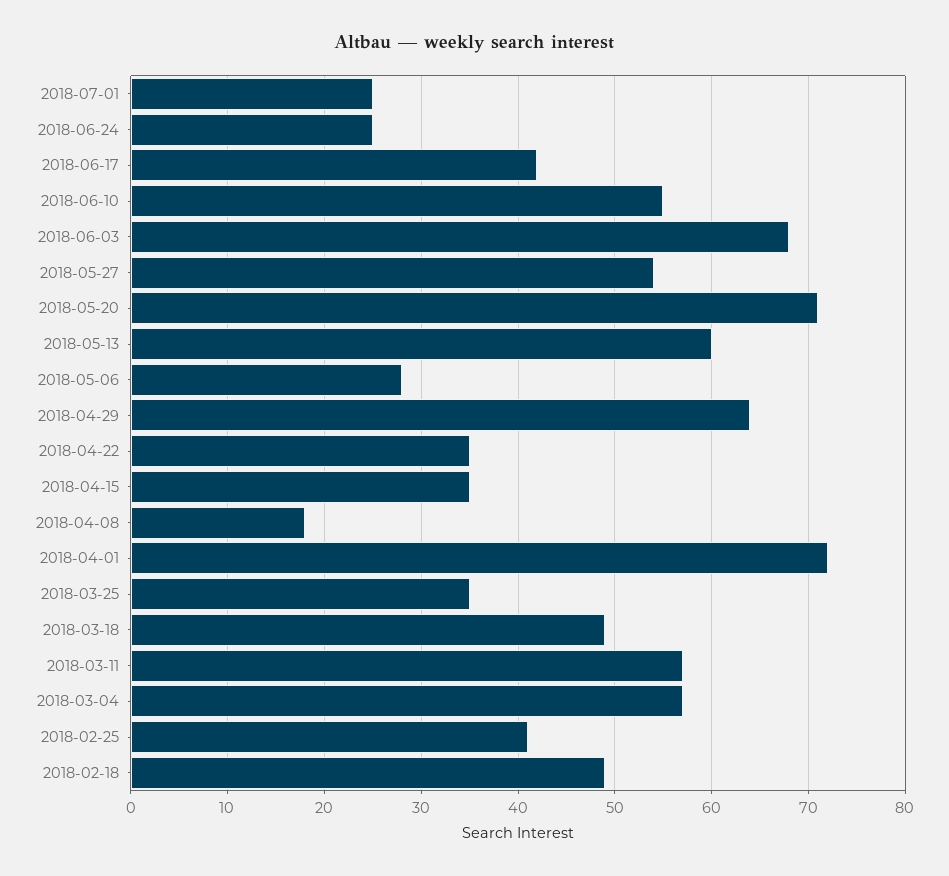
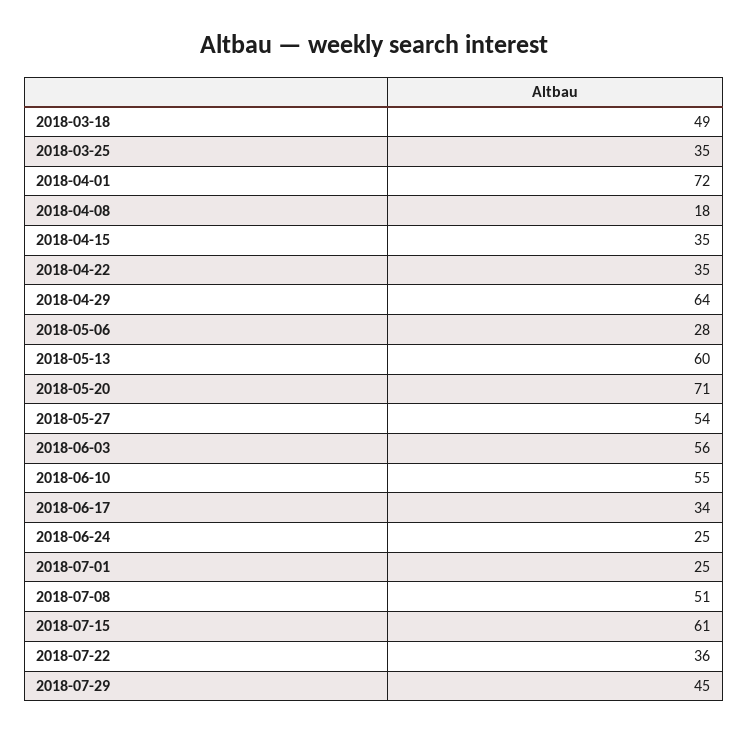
2018-06-17: 42 -> 34
2018-06-03: 68 -> 56
2018-03-11: 57 -> none
2018-03-04: 57 -> none
2018-02-25: 41 -> none
2018-02-18: 49 -> none
2018-07-08: none -> 51
2018-07-15: none -> 61
2018-07-22: none -> 36
2018-07-29: none -> 45

